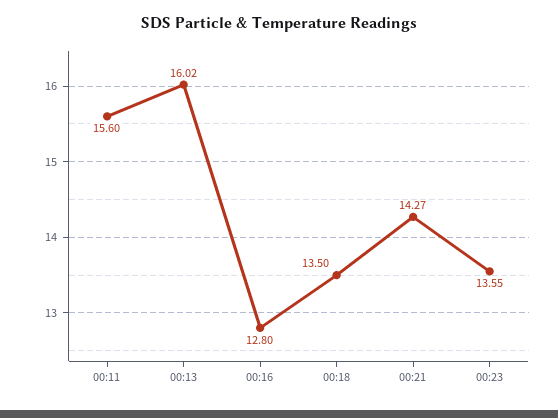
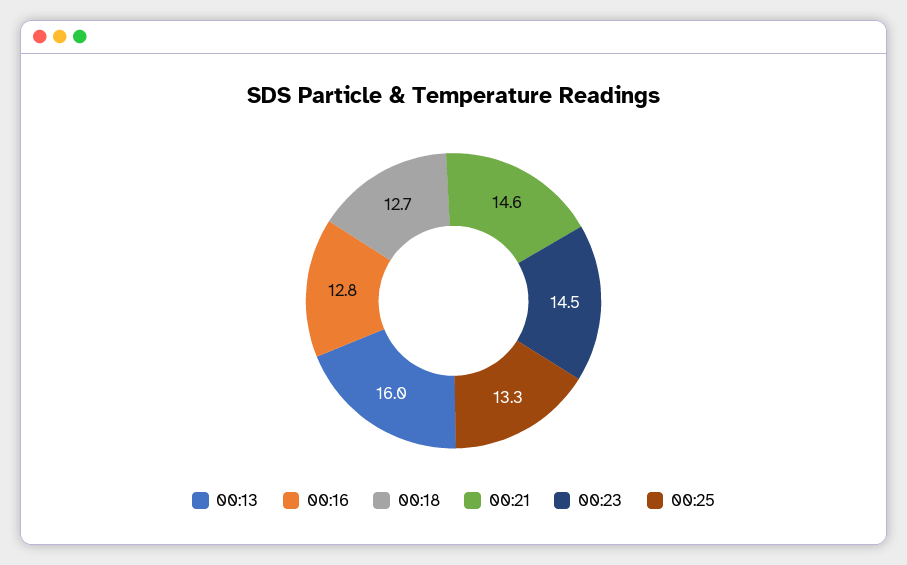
00:11: 15.6 -> none
00:18: 13.5 -> 12.7
00:21: 14.27 -> 14.6
00:23: 13.55 -> 14.5
00:25: none -> 13.3

